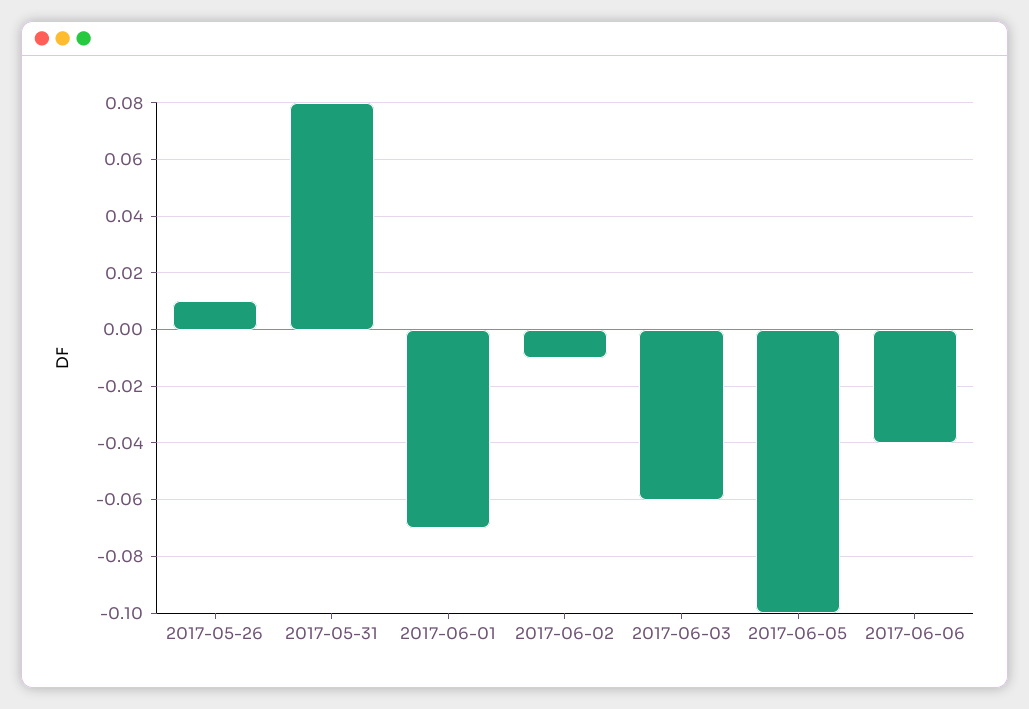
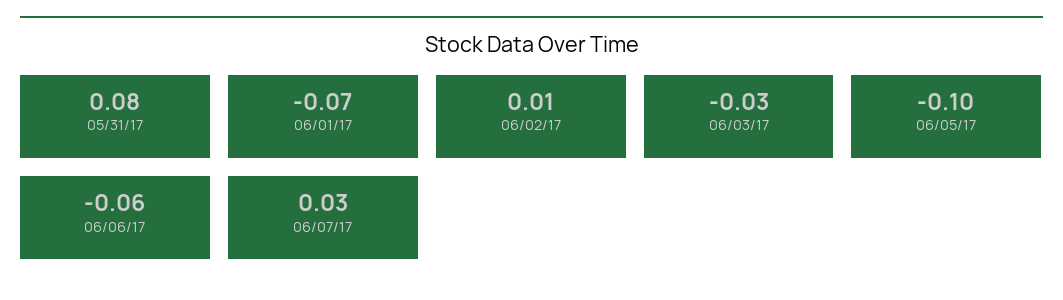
2017-05-26: 0.01 -> none
2017-06-02: -0.01 -> 0.01
2017-06-03: -0.06 -> -0.03
2017-06-06: -0.04 -> -0.06
06/07/17: none -> 0.03

